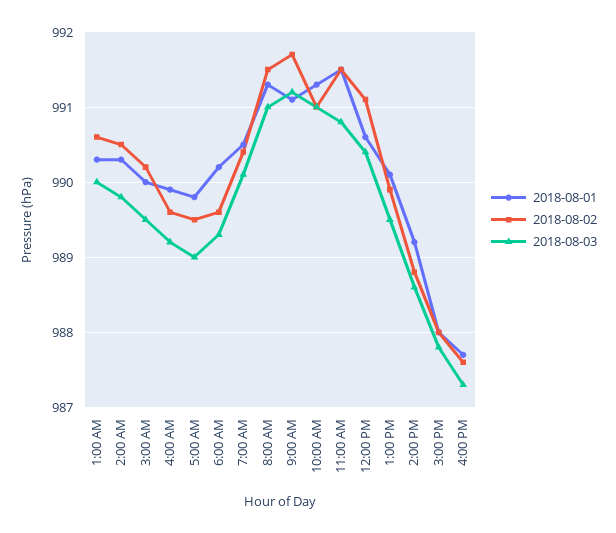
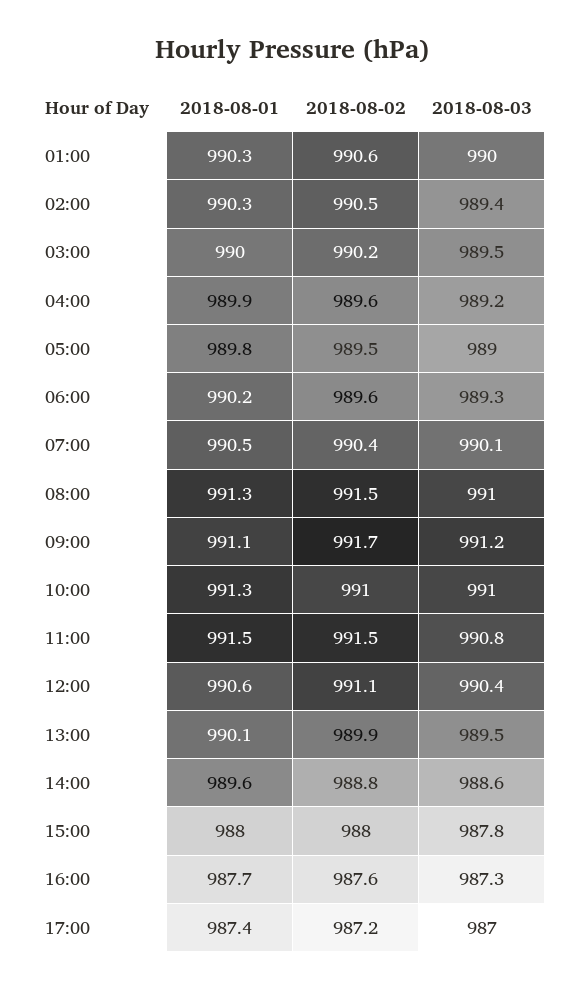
2018-08-03, 2:00 AM: 989.8 -> 989.4
2018-08-01, 2:00 PM: 989.2 -> 989.6
2018-08-01, 17:00: none -> 987.4
2018-08-02, 17:00: none -> 987.2
2018-08-03, 17:00: none -> 987

